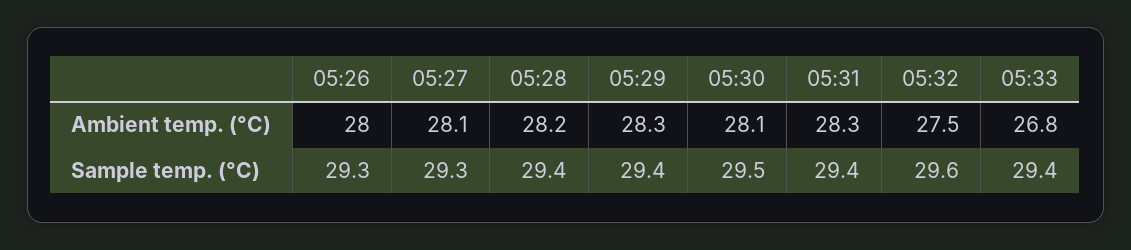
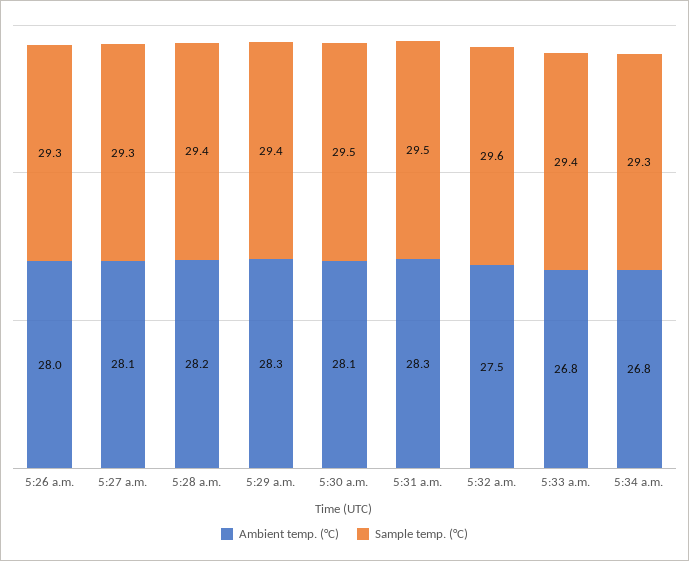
Sample temp. (°C), 05:31: 29.4 -> 29.5
Ambient temp. (°C), 5:34 a.m.: none -> 26.8
Sample temp. (°C), 5:34 a.m.: none -> 29.3

